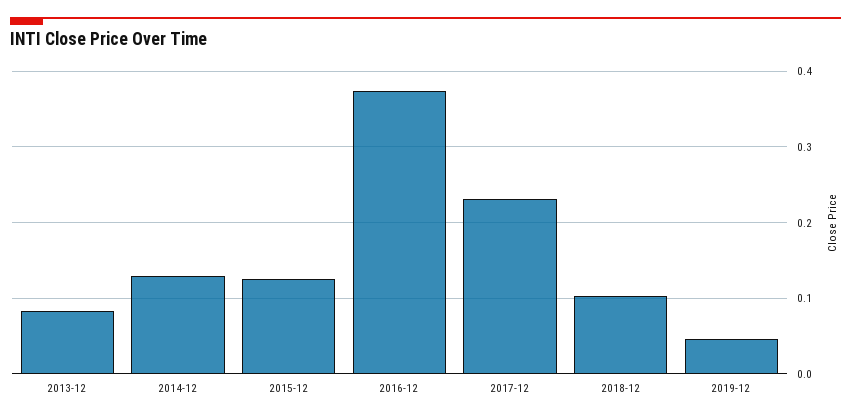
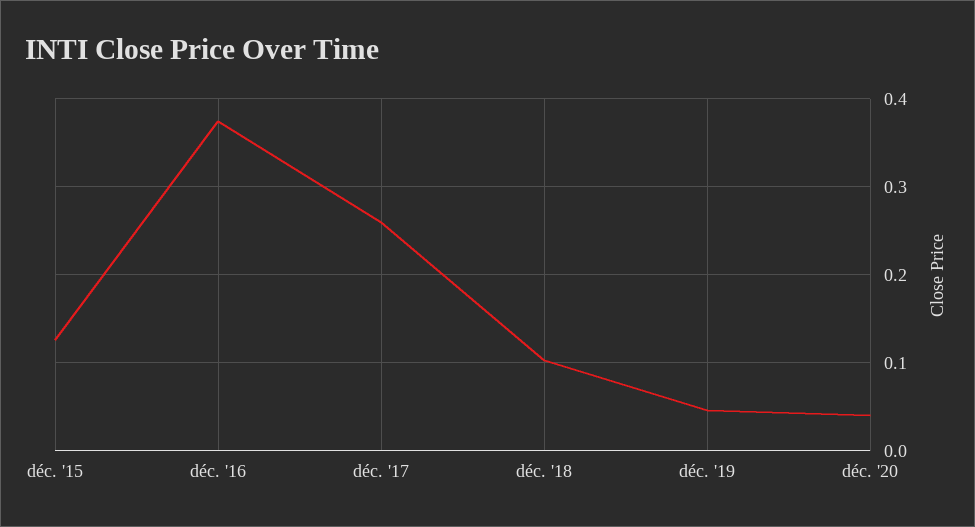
2013-12: 0.08 -> none
2014-12: 0.13 -> none
2017-12: 0.23 -> 0.26
déc. '20: none -> 0.04

